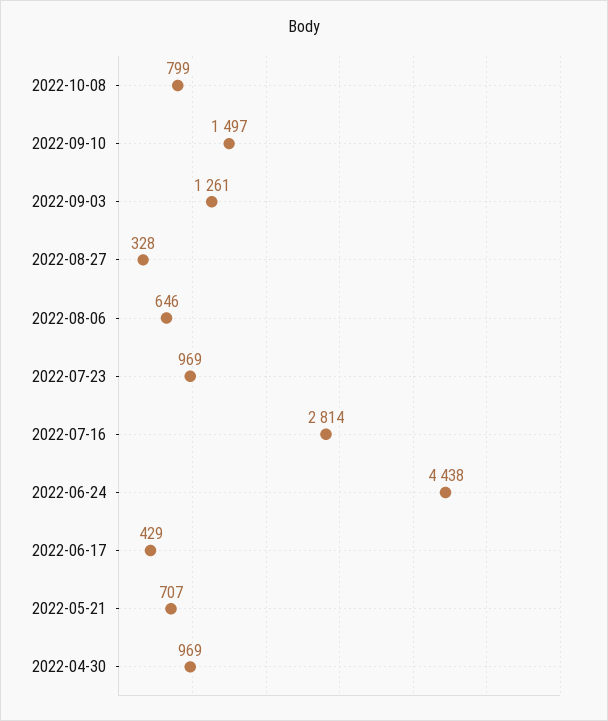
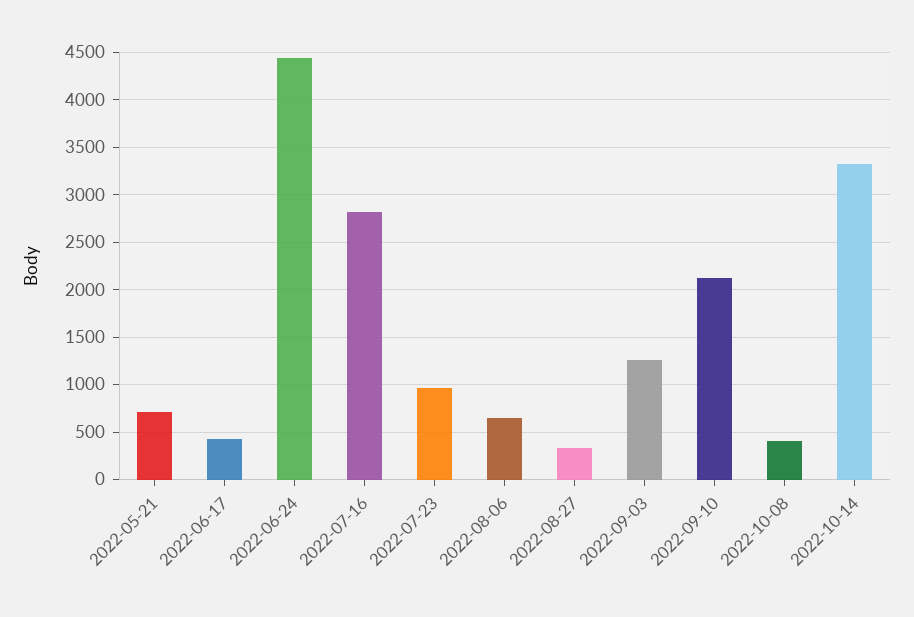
2022-10-08: 799 -> 400
2022-09-10: 1497 -> 2100
2022-04-30: 969 -> none
2022-10-14: none -> 3300

